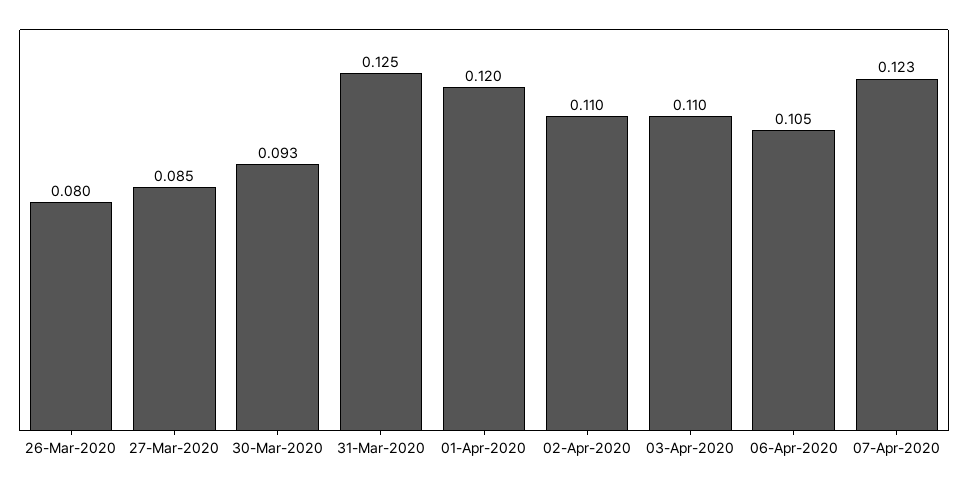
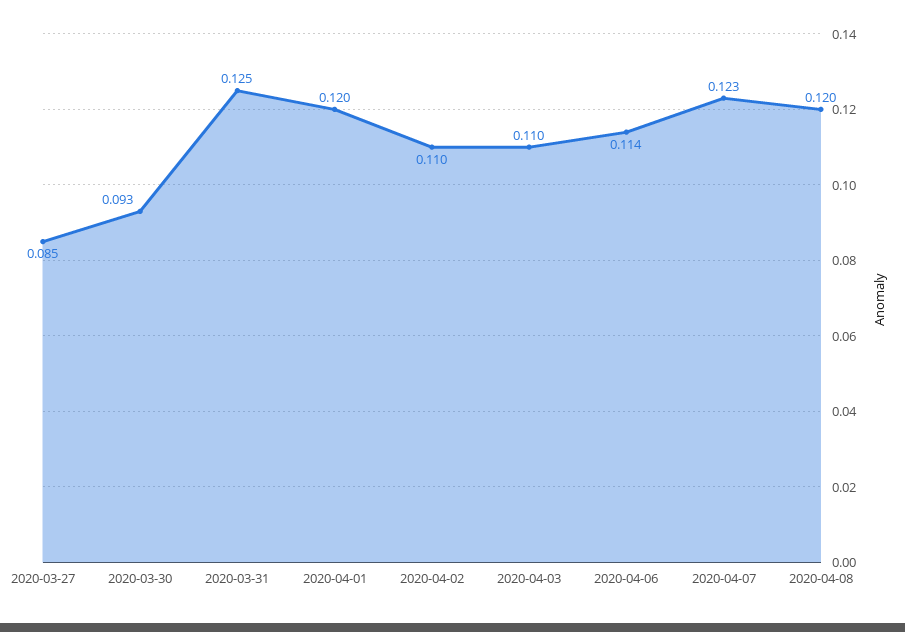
26-Mar-2020: 0.08 -> none
06-Apr-2020: 0.105 -> 0.114
2020-04-08: none -> 0.12

